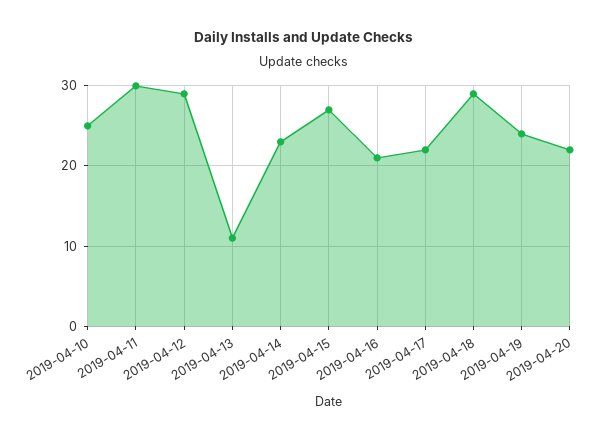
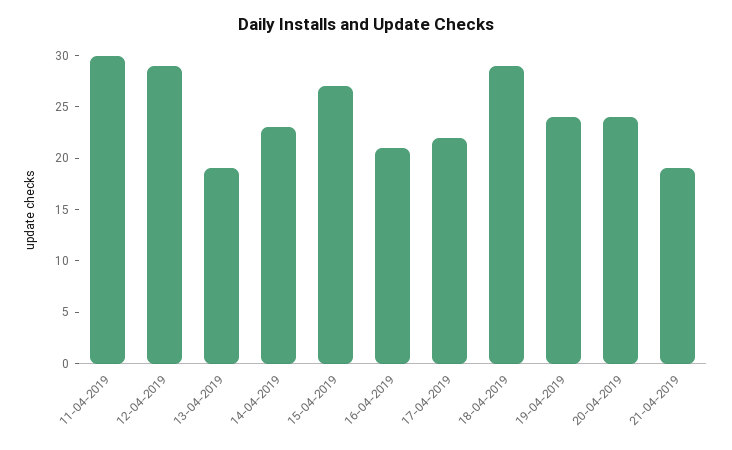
2019-04-10: 25 -> none
2019-04-13: 11 -> 19
2019-04-20: 22 -> 24
21-04-2019: none -> 19

